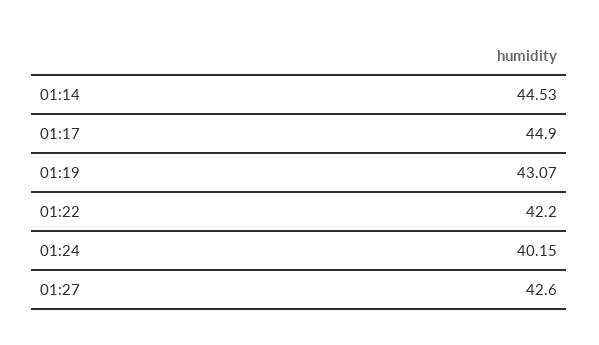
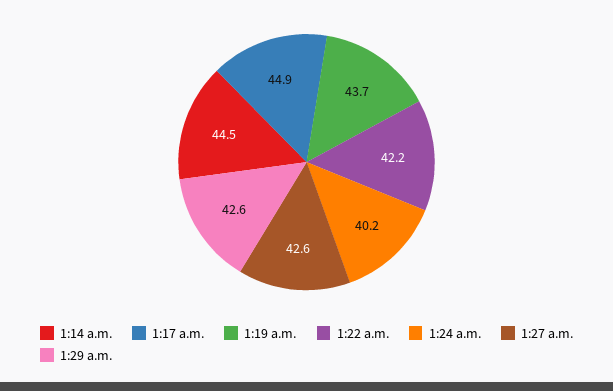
01:19: 43.07 -> 43.7
1:29 a.m.: none -> 42.6

